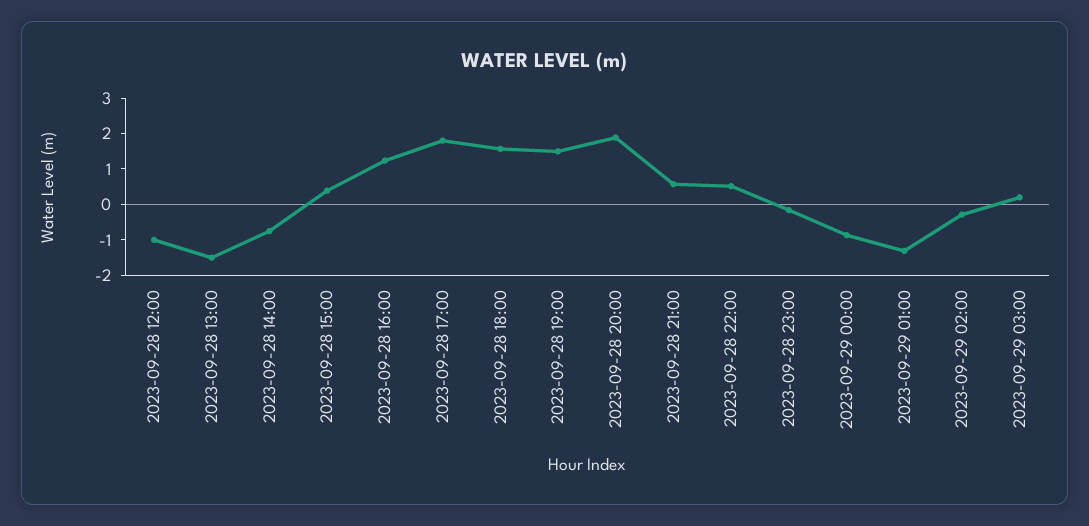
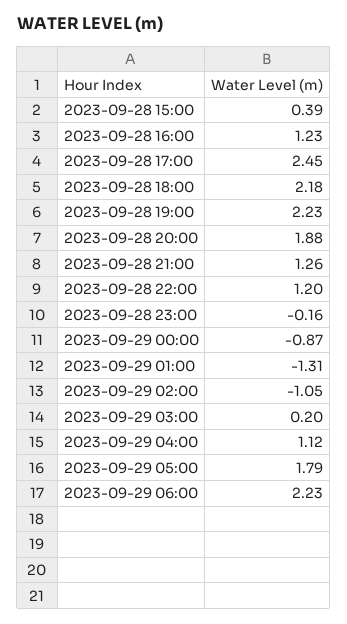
2023-09-28 12:00: -1 -> none
2023-09-28 13:00: -1.5 -> none
2023-09-28 14:00: -0.75 -> none
2023-09-28 17:00: 1.75 -> 2.45
2023-09-28 18:00: 1.5 -> 2.18
2023-09-28 19:00: 1.5 -> 2.23
2023-09-28 21:00: 0.5 -> 1.26
2023-09-28 22:00: 0.5 -> 1.2
2023-09-29 02:00: -0.25 -> -1.05
2023-09-29 04:00: none -> 1.12
2023-09-29 05:00: none -> 1.79
2023-09-29 06:00: none -> 2.23

